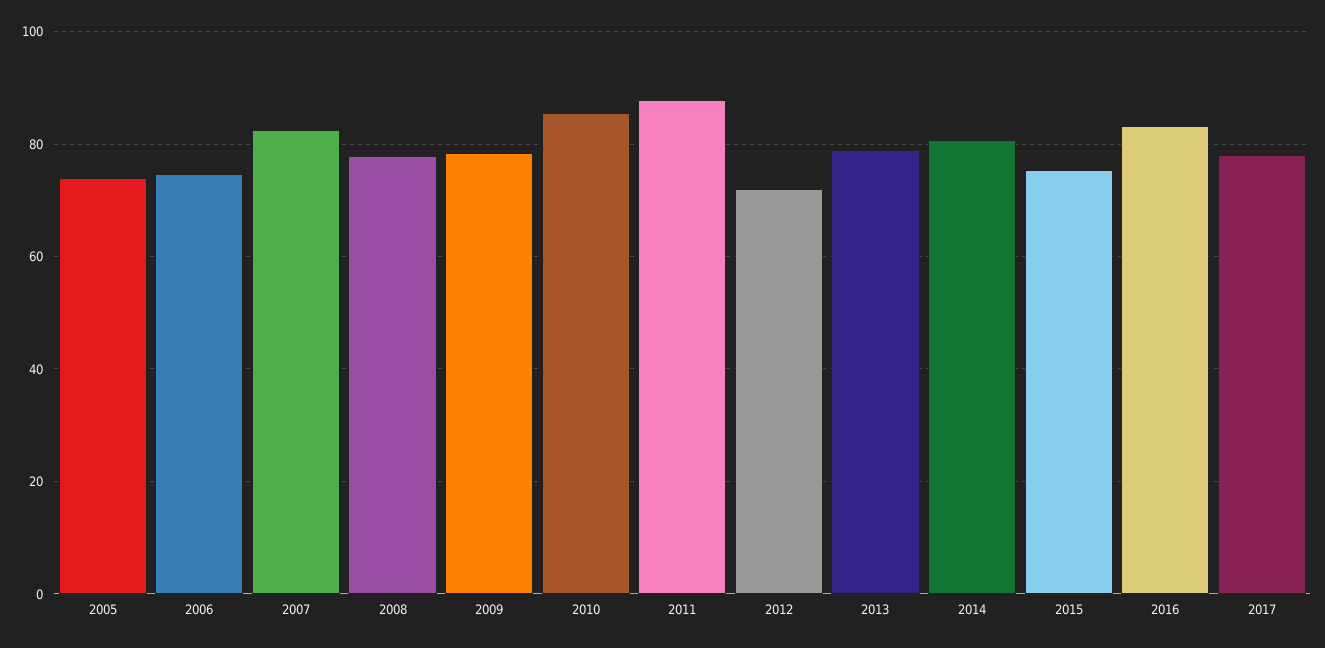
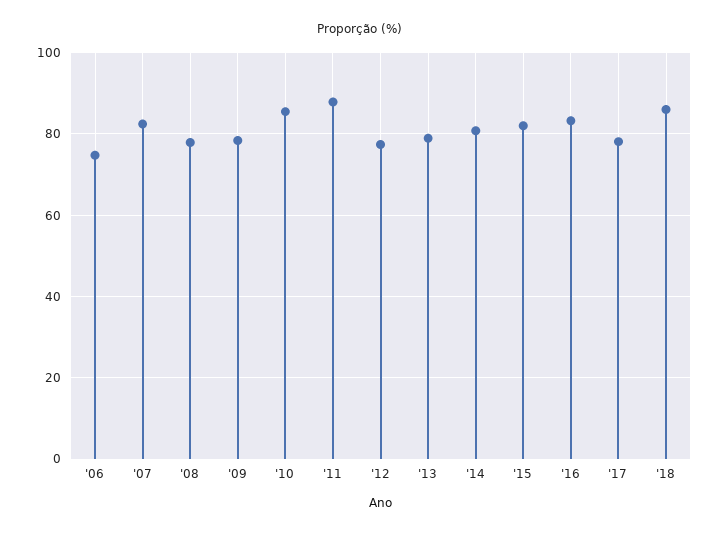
2005: 74 -> none
2012: 72 -> 78
2015: 76 -> 82
'18: none -> 86

